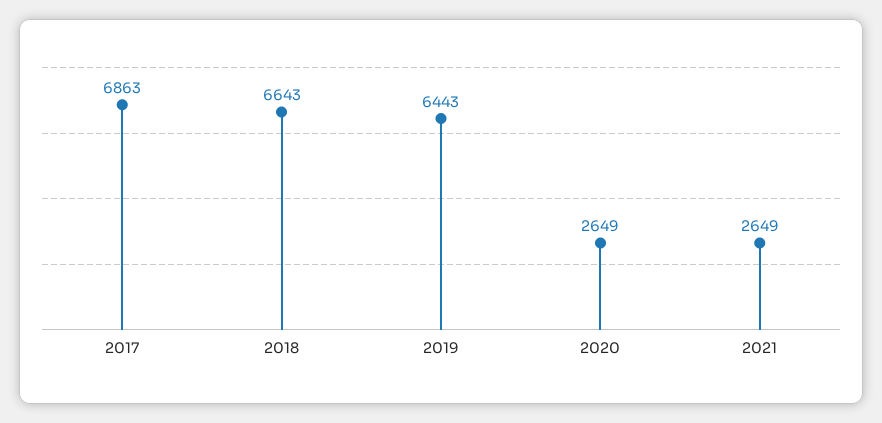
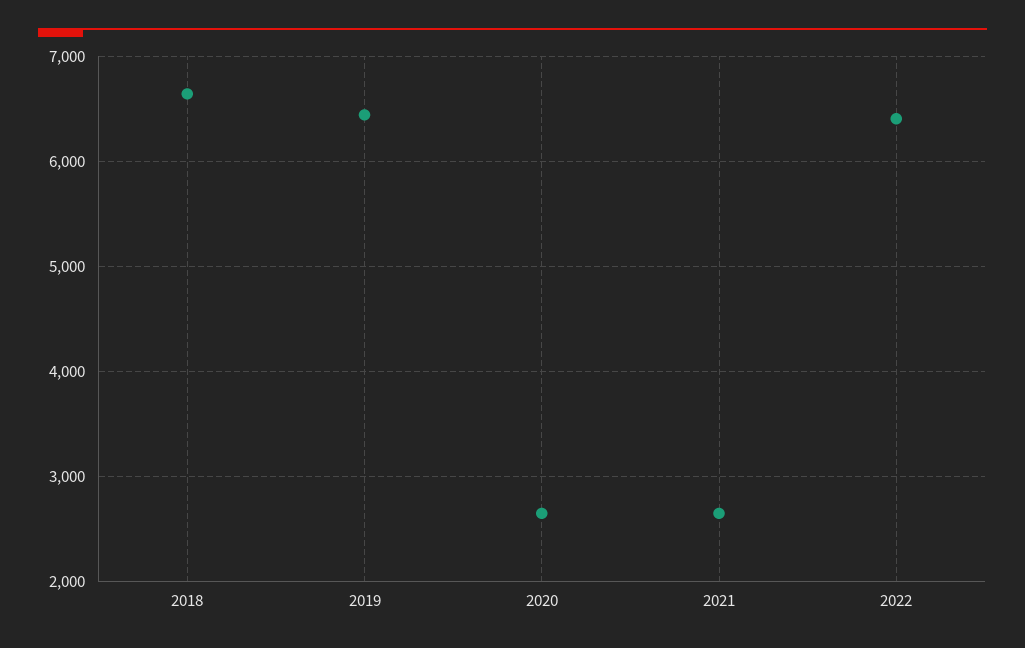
2017: 6863 -> none
2022: none -> 6400

